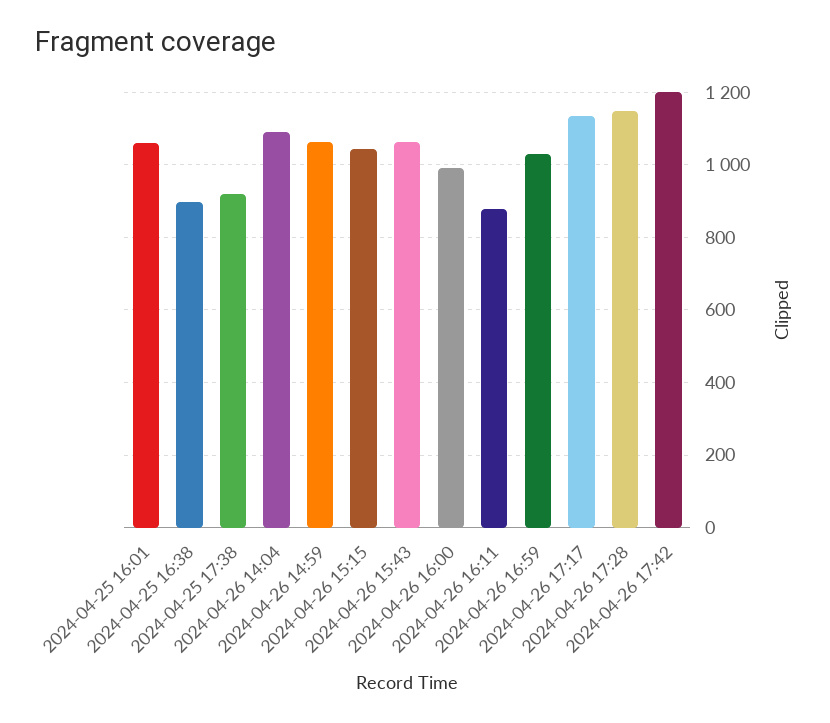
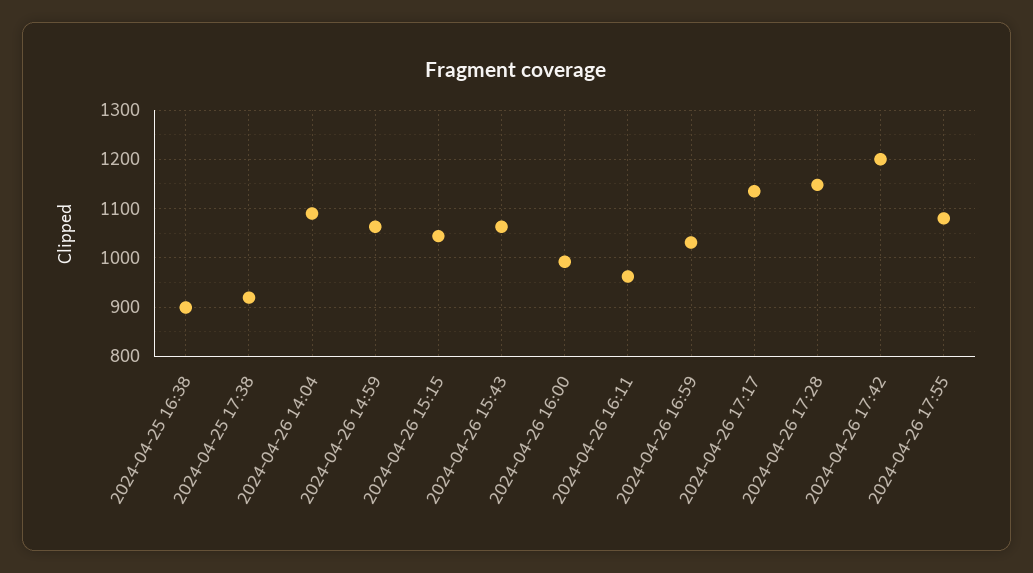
2024-04-25 16:01: 1060 -> none
2024-04-26 16:11: 880 -> 960
2024-04-26 17:55: none -> 1080

